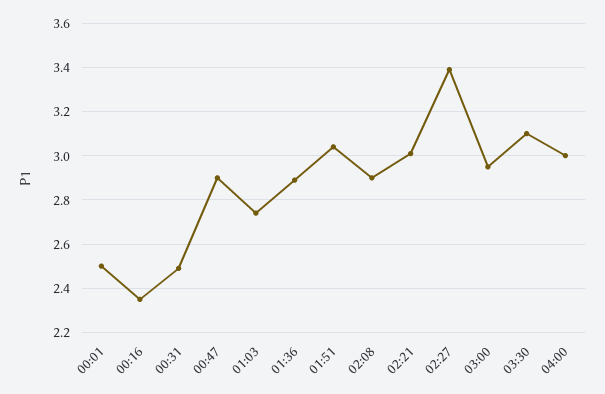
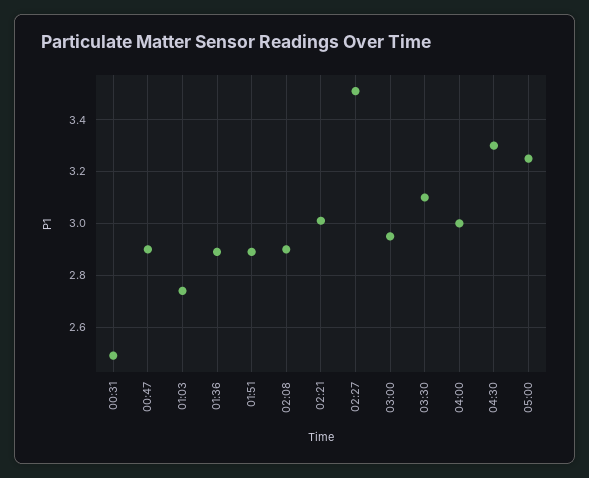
00:01: 2.5 -> none
00:16: 2.35 -> none
01:51: 3.05 -> 2.9
02:27: 3.4 -> 3.5
04:30: none -> 3.3
05:00: none -> 3.25

